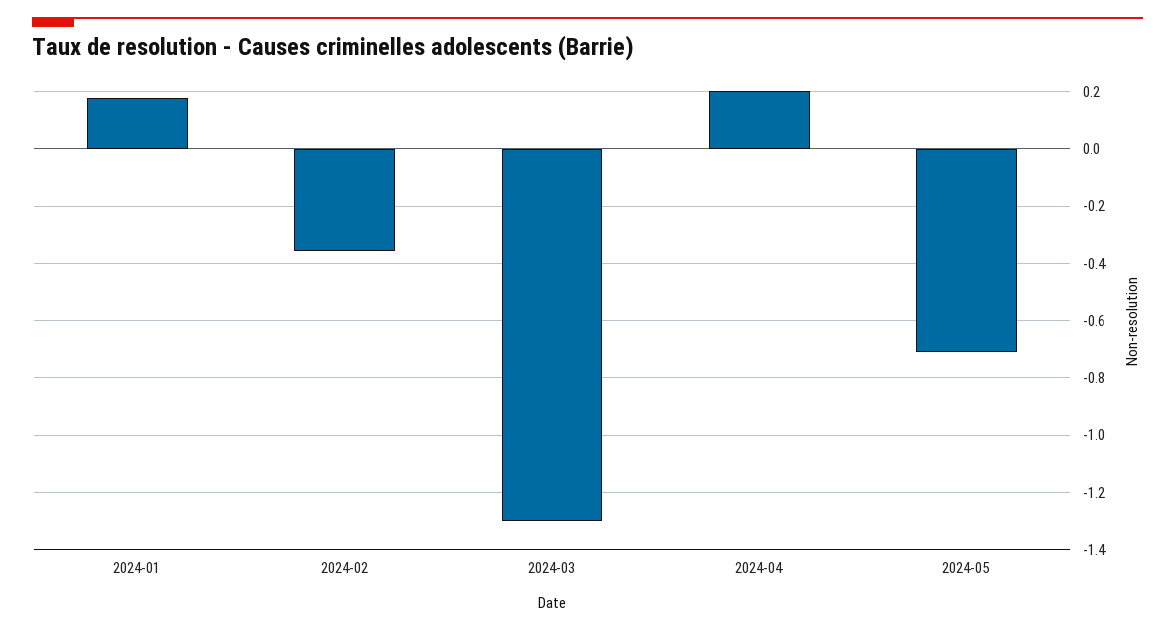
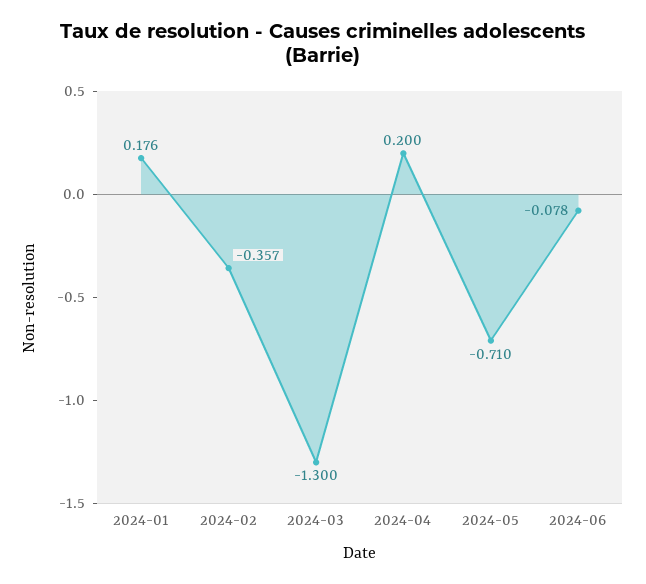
2024-06: none -> -0.078

